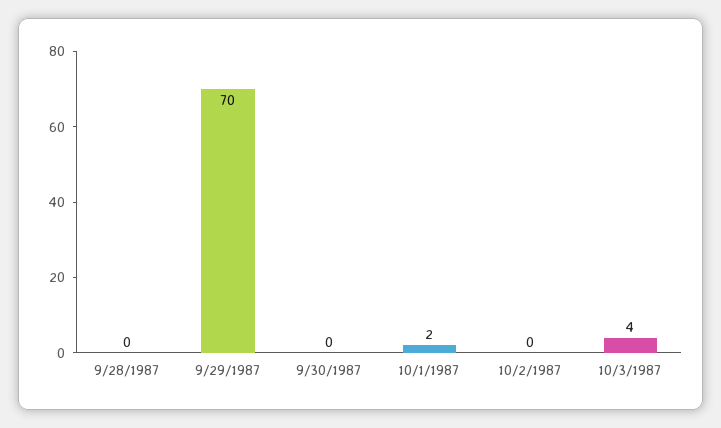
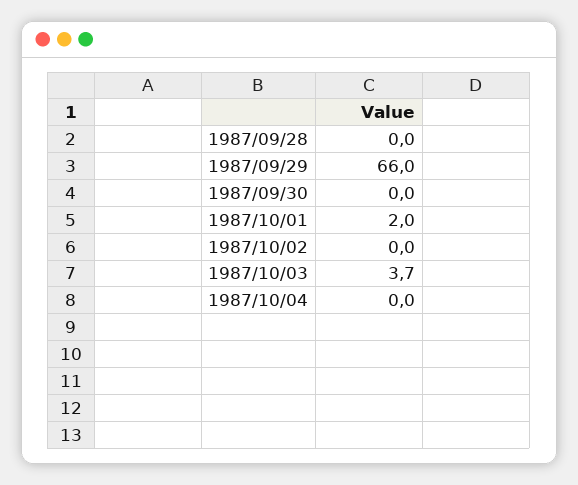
9/29/1987: 70 -> 66
1987/10/04: none -> 0

